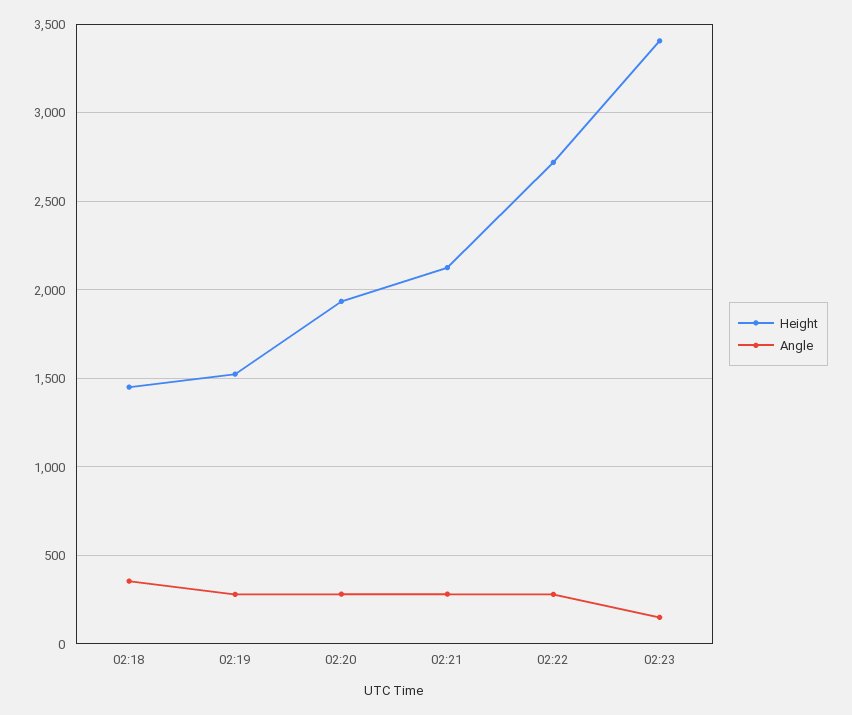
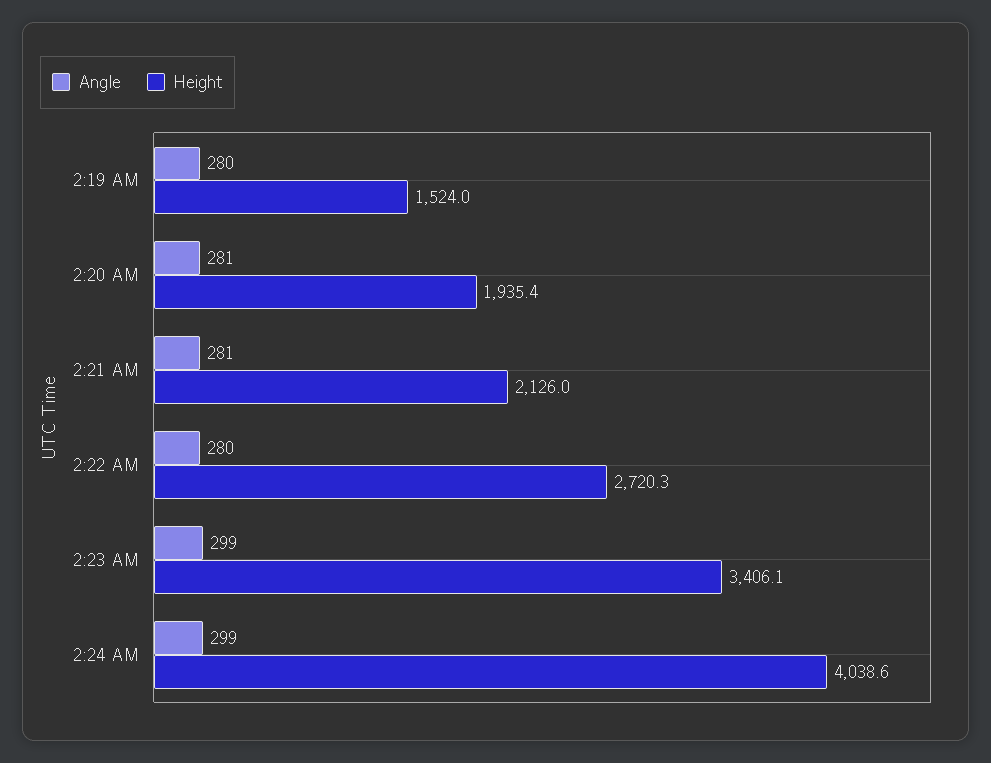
Height, 02:18: 1450 -> none
Angle, 02:18: 350 -> none
Angle, 02:23: 150 -> 299
Angle, 2:24 AM: none -> 299
Height, 2:24 AM: none -> 4038.6

